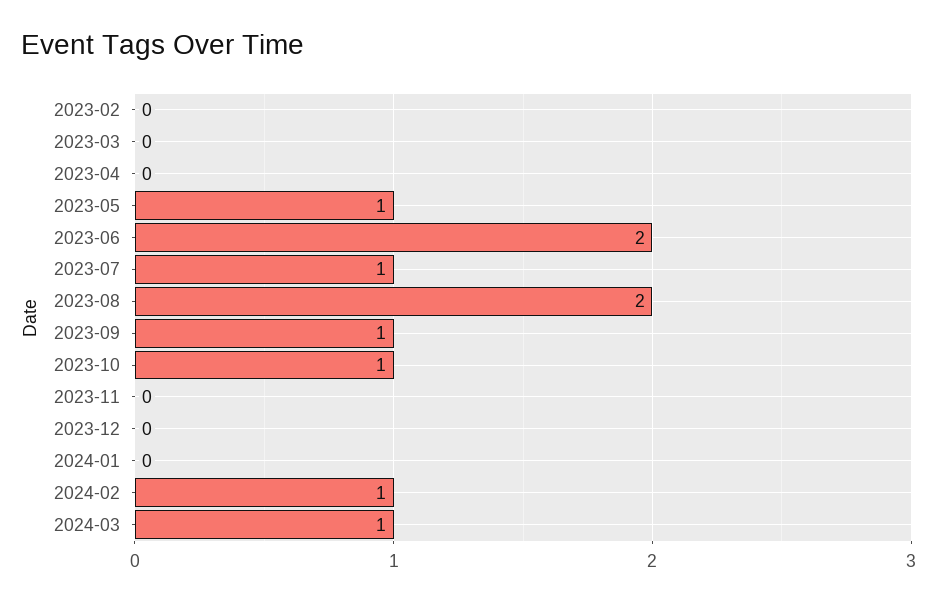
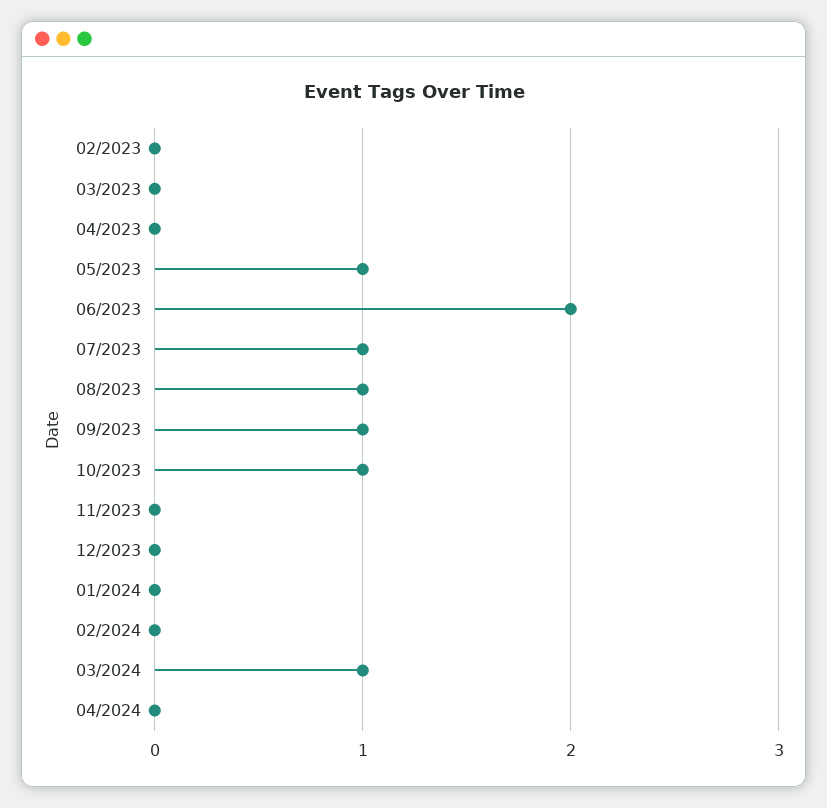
2023-08: 2 -> 1
2024-02: 1 -> 0
04/2024: none -> 0

